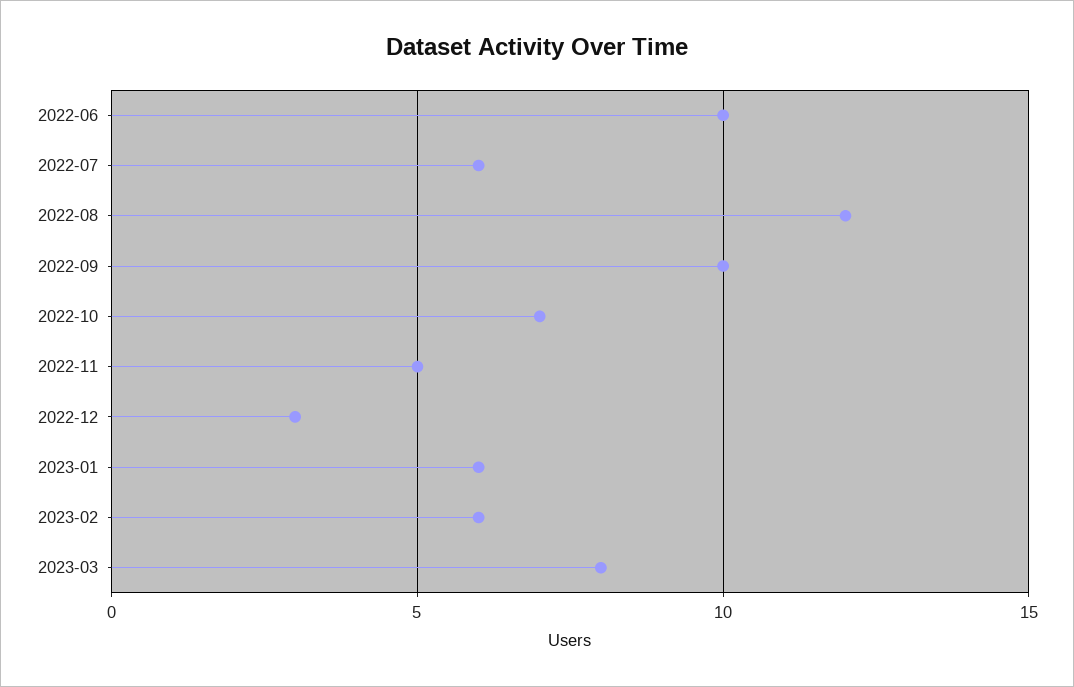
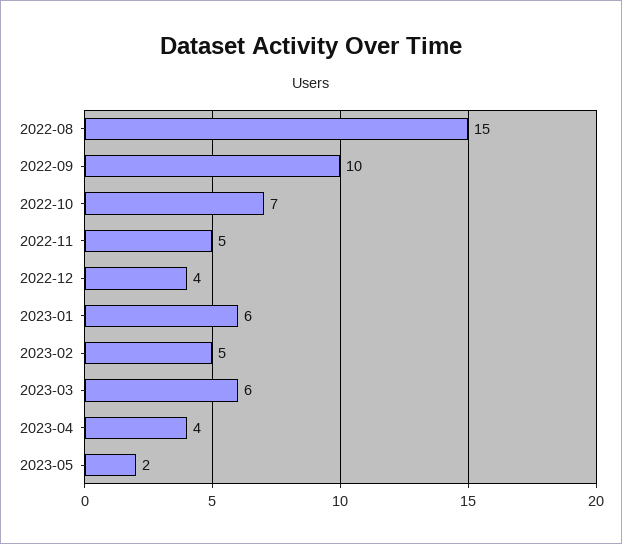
2022-06: 10 -> none
2022-07: 6 -> none
2022-08: 12 -> 15
2022-12: 3 -> 4
2023-02: 6 -> 5
2023-03: 8 -> 6
2023-04: none -> 4
2023-05: none -> 2

